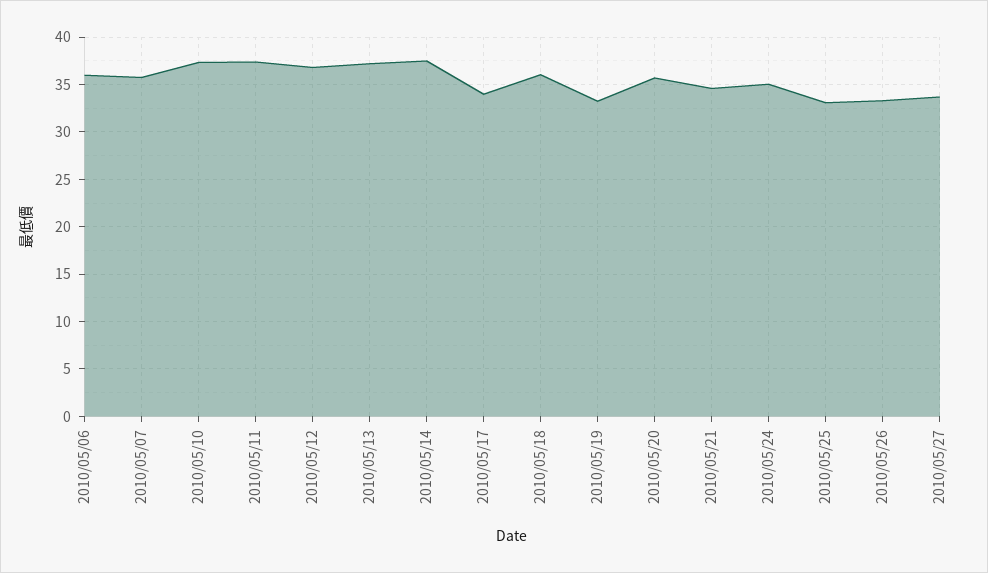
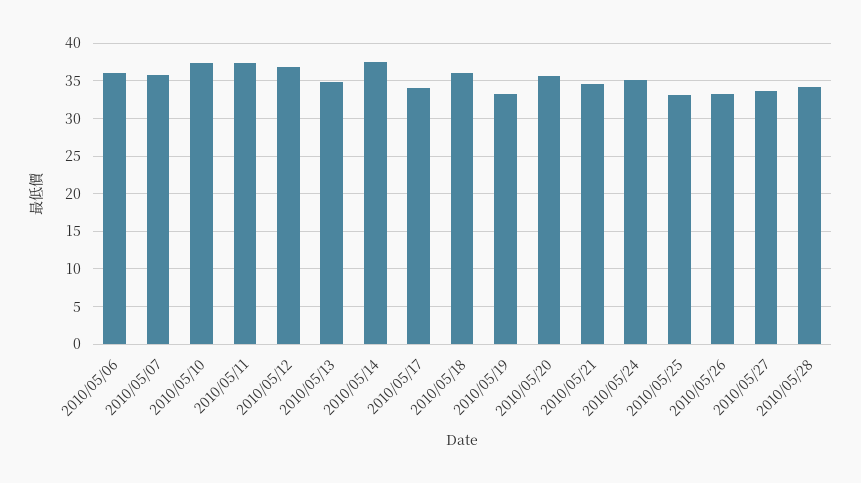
2010/05/13: 37 -> 35
2010/05/28: none -> 34

